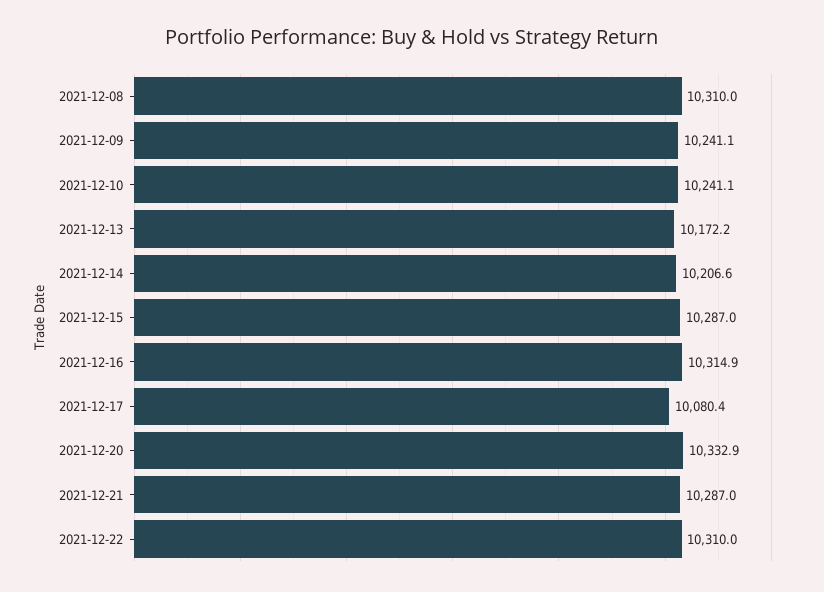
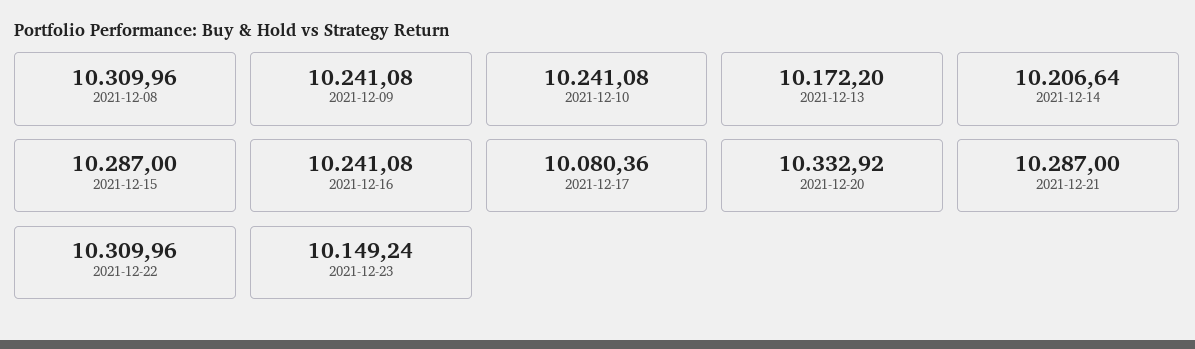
2021-12-16: 10314.9 -> 10241.08
2021-12-23: none -> 10149.24

